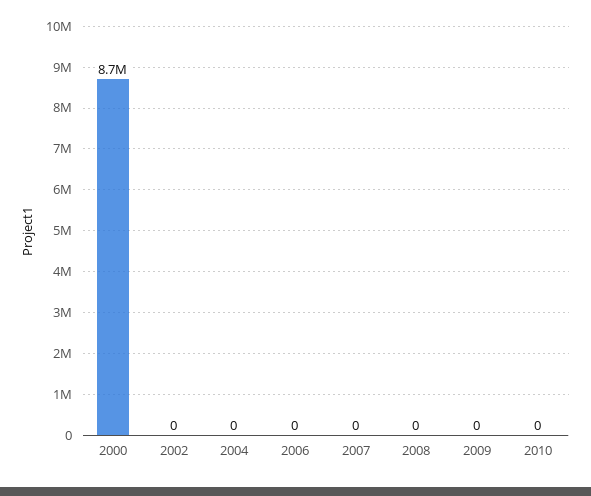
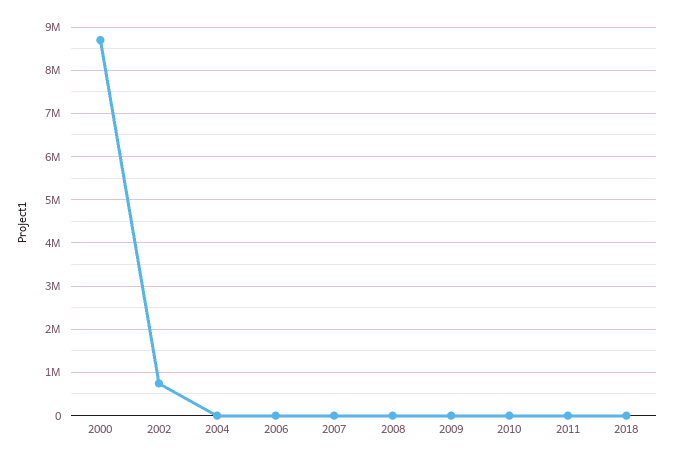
2002: 0 -> 800000
2011: none -> 0
2018: none -> 0

